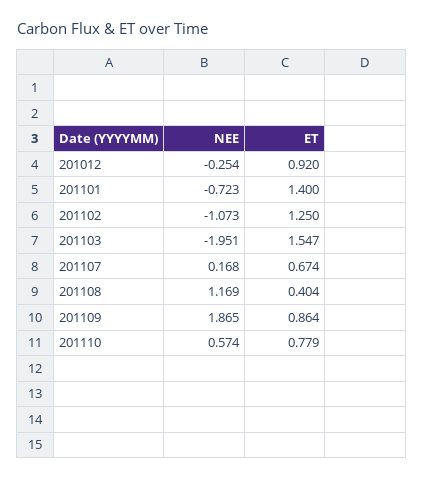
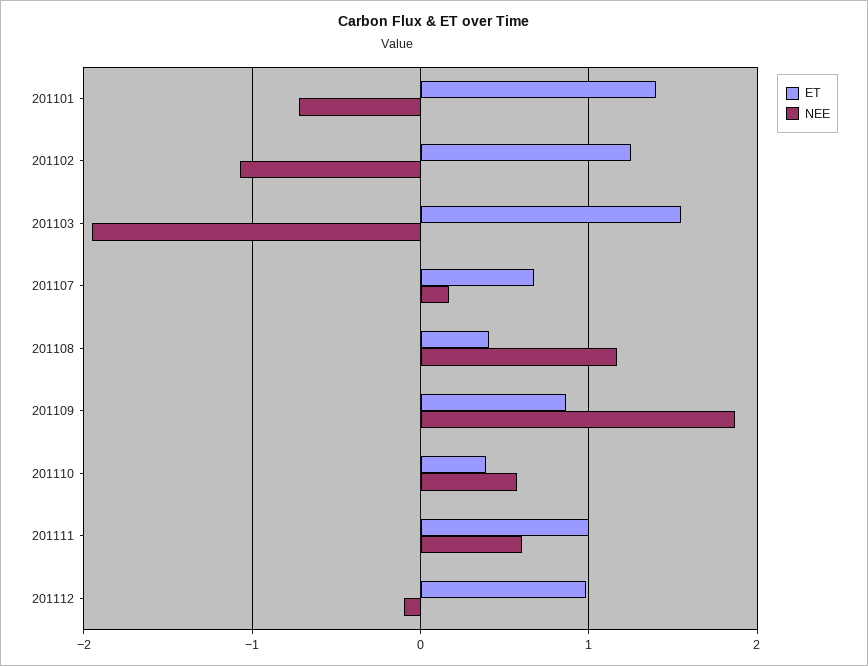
NEE, 201012: -0.254 -> none
ET, 201012: 0.92 -> none
ET, 201110: 0.779 -> 0.4
ET, 201111: none -> 1
NEE, 201111: none -> 0.6
ET, 201112: none -> 1
NEE, 201112: none -> -0.1

